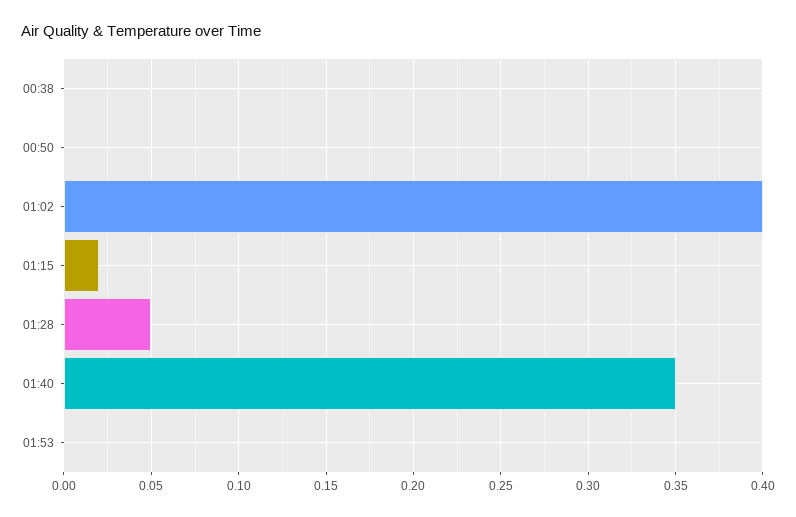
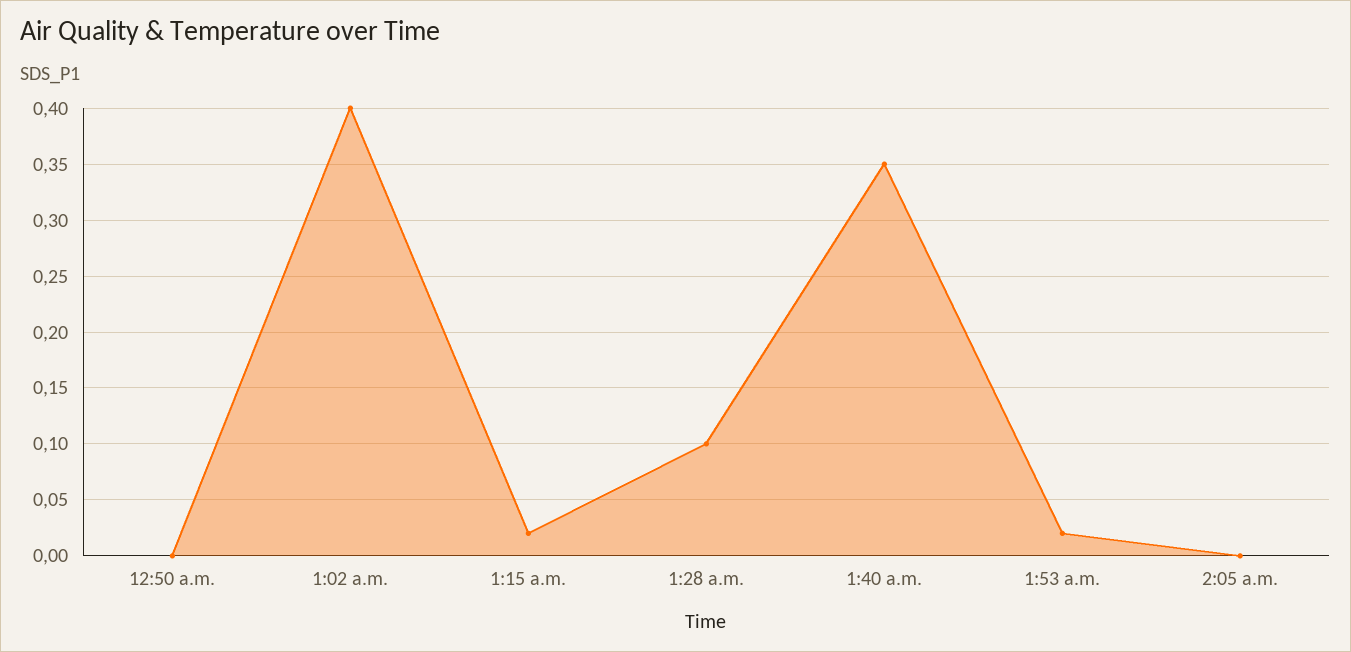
00:38: 0 -> none
01:28: 0.05 -> 0.1
01:53: 0 -> 0.02
2:05 a.m.: none -> 0

